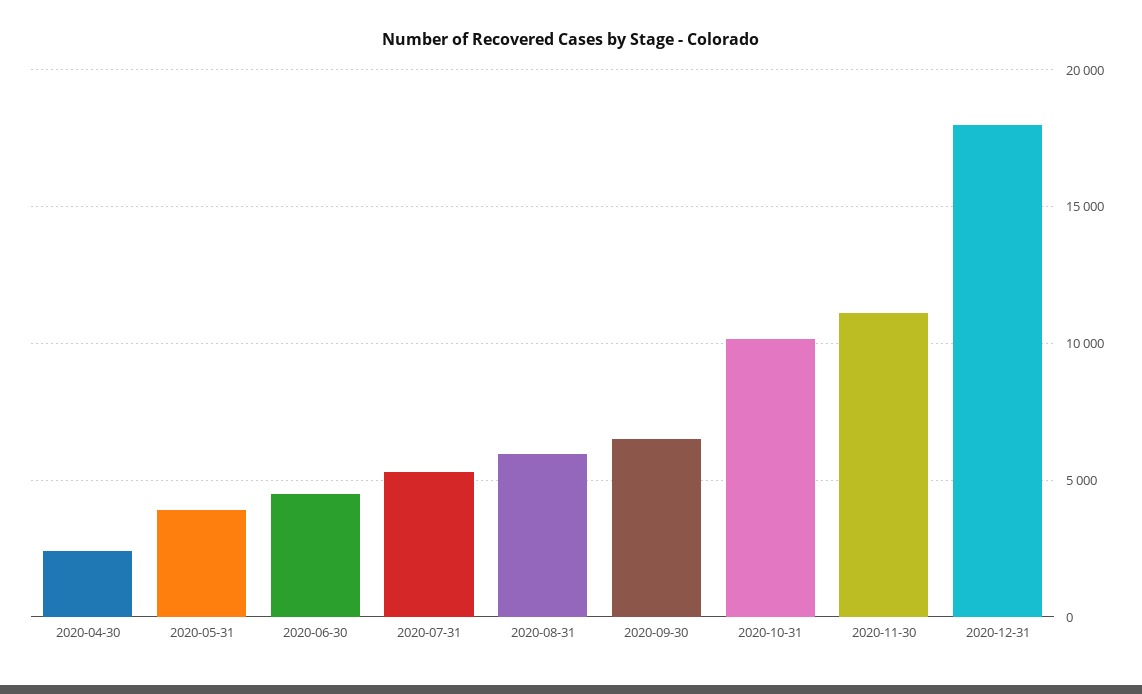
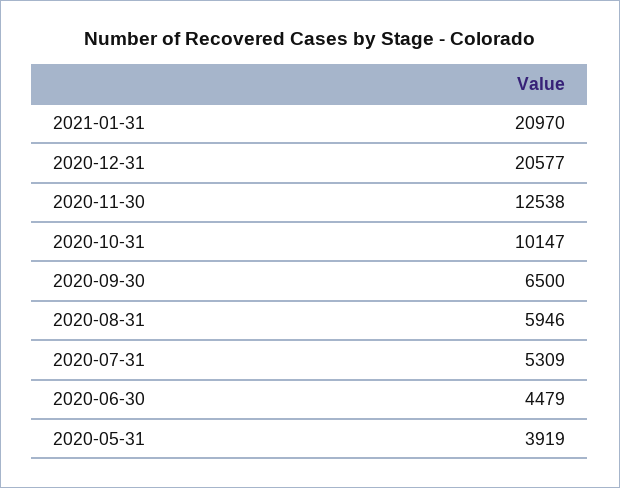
2020-04-30: 2500 -> none
2020-11-30: 11000 -> 12538
2020-12-31: 18000 -> 20577
2021-01-31: none -> 20970

